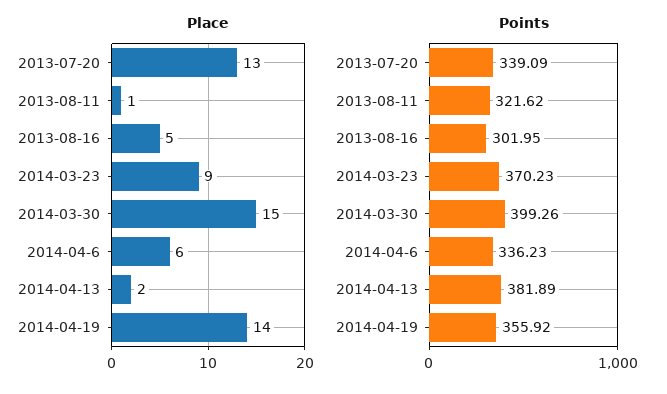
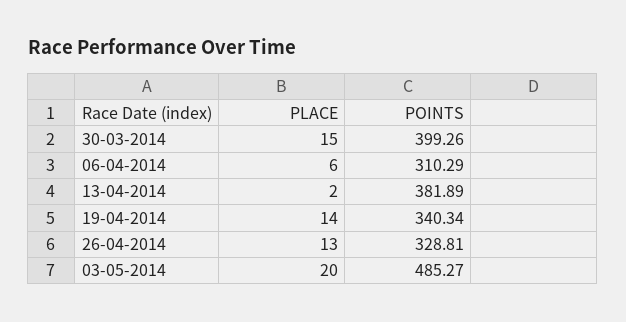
Place, 2013-07-20: 13 -> none
Place, 2013-08-11: 1 -> none
Place, 2013-08-16: 5 -> none
Place, 2014-03-23: 9 -> none
Points, 2013-07-20: 339.09 -> none
Points, 2013-08-11: 321.62 -> none
Points, 2013-08-16: 301.95 -> none
Points, 2014-03-23: 370.23 -> none
Points, 2014-04-6: 336.23 -> 310.29
Points, 2014-04-19: 355.92 -> 340.34
Place, 26-04-2014: none -> 13
Points, 26-04-2014: none -> 328.81
Place, 03-05-2014: none -> 20
Points, 03-05-2014: none -> 485.27

